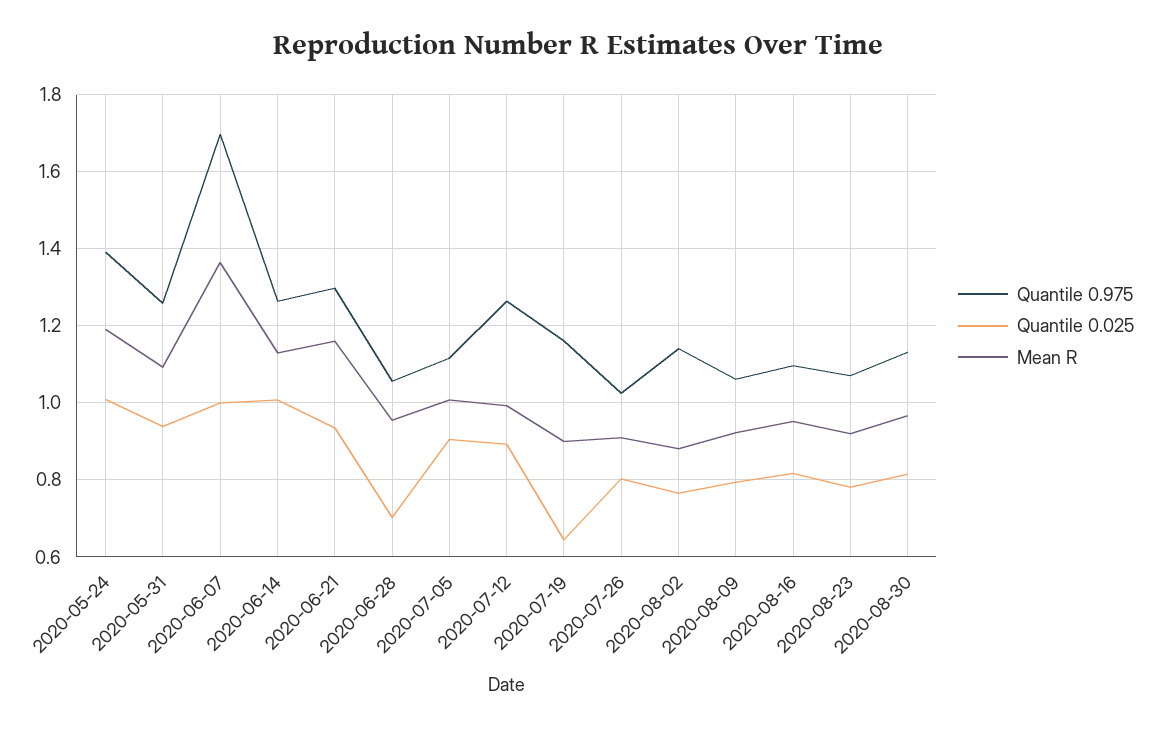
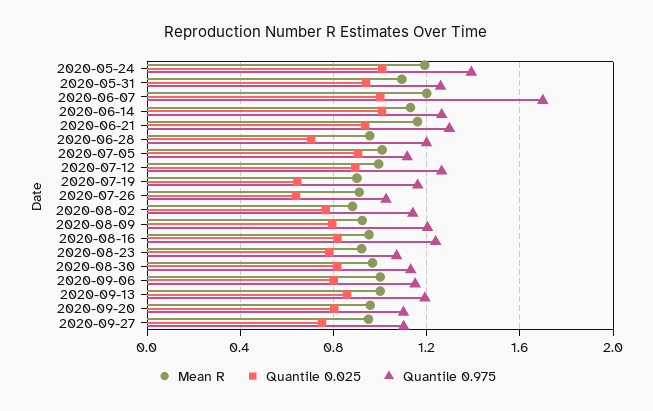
Mean R, 2020-06-07: 1.36 -> 1.2
Quantile 0.975, 2020-06-28: 1.06 -> 1.2
Quantile 0.025, 2020-07-26: 0.8 -> 0.65
Quantile 0.975, 2020-08-09: 1.06 -> 1.2
Quantile 0.975, 2020-08-16: 1.1 -> 1.25
Mean R, 2020-09-06: none -> 1
Quantile 0.025, 2020-09-06: none -> 0.8
Quantile 0.975, 2020-09-06: none -> 1.15
Mean R, 2020-09-13: none -> 1
Quantile 0.025, 2020-09-13: none -> 0.85
Quantile 0.975, 2020-09-13: none -> 1.2
Mean R, 2020-09-20: none -> 0.95
Quantile 0.025, 2020-09-20: none -> 0.8
Quantile 0.975, 2020-09-20: none -> 1.1
Mean R, 2020-09-27: none -> 0.95
Quantile 0.025, 2020-09-27: none -> 0.75
Quantile 0.975, 2020-09-27: none -> 1.1

